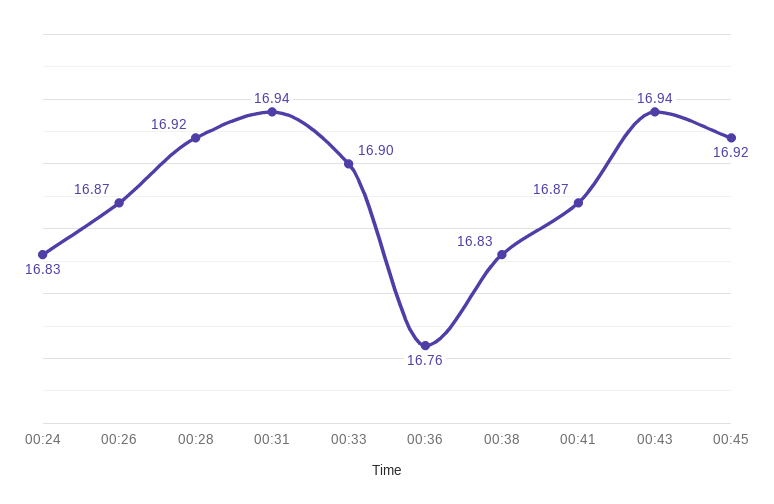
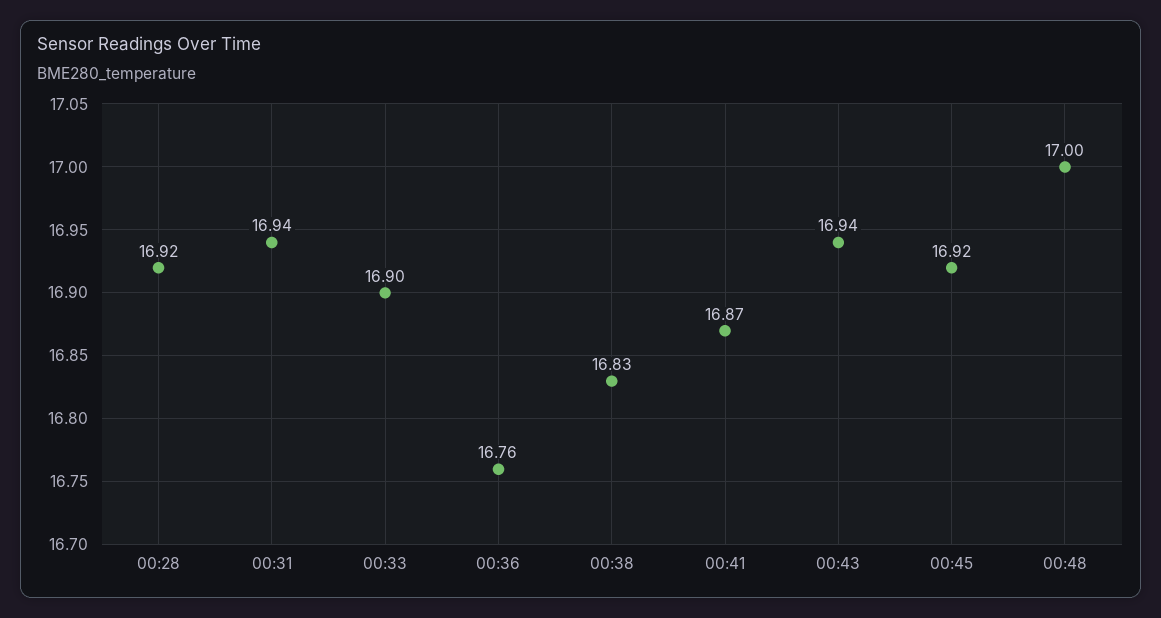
00:24: 16.83 -> none
00:26: 16.87 -> none
00:48: none -> 17

